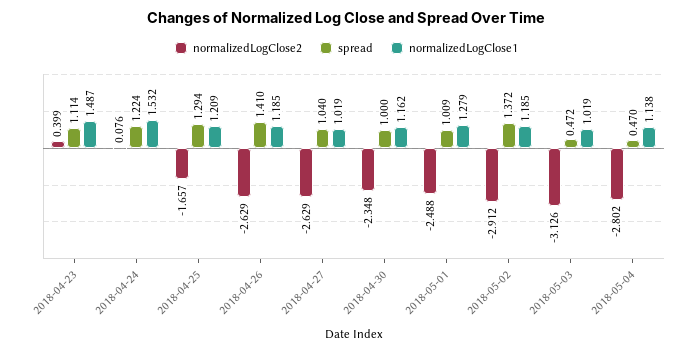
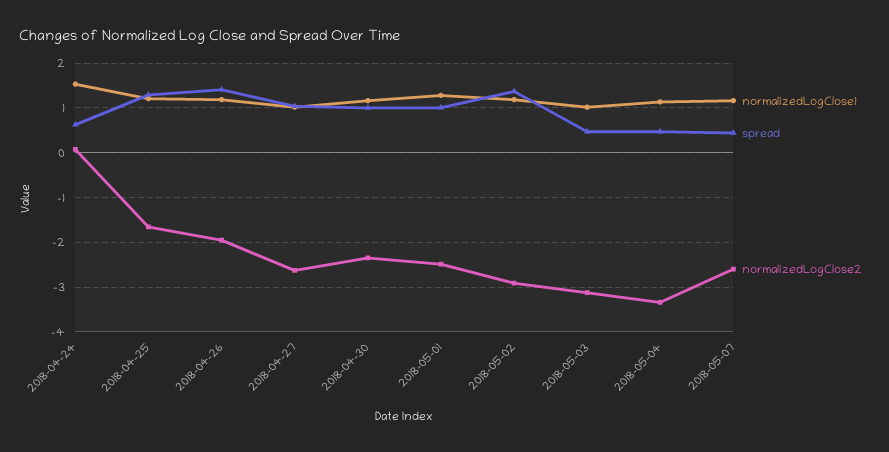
normalizedLogClose2, 2018-04-23: 0.399 -> none
spread, 2018-04-23: 1.114 -> none
normalizedLogClose1, 2018-04-23: 1.487 -> none
spread, 2018-04-24: 1.224 -> 0.6
normalizedLogClose2, 2018-04-26: -2.629 -> -2
normalizedLogClose2, 2018-05-04: -2.802 -> -3.4
normalizedLogClose1, 2018-05-07: none -> 1.2
spread, 2018-05-07: none -> 0.4
normalizedLogClose2, 2018-05-07: none -> -2.6

